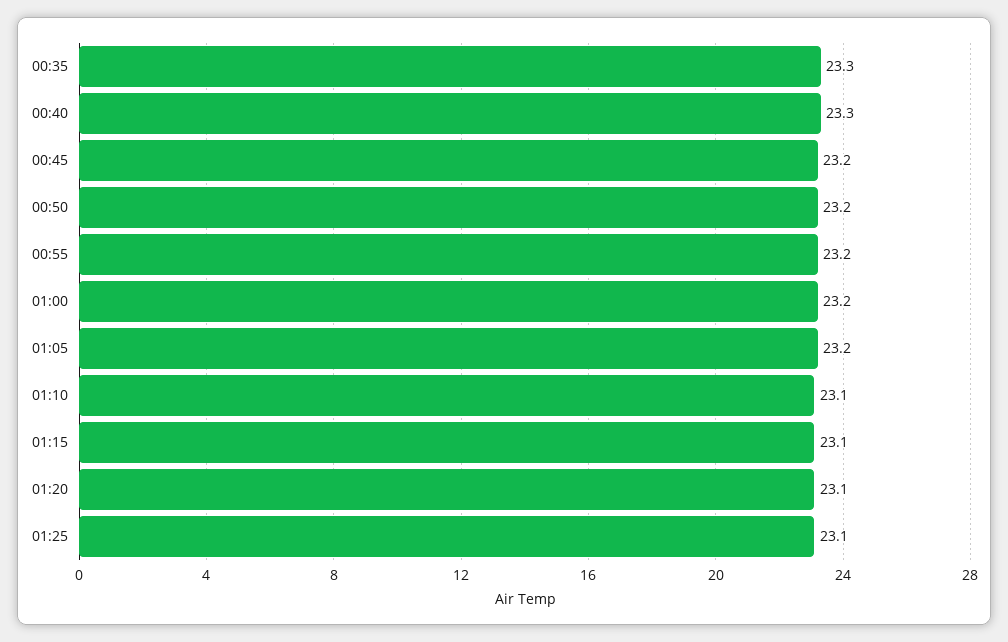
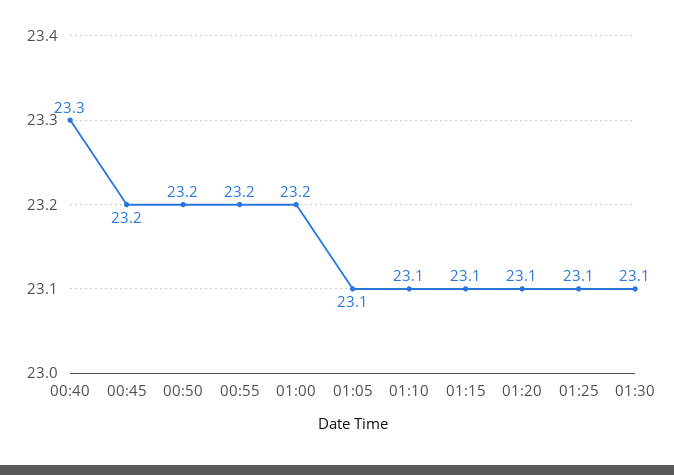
00:35: 23.3 -> none
01:05: 23.2 -> 23.1
01:30: none -> 23.1

